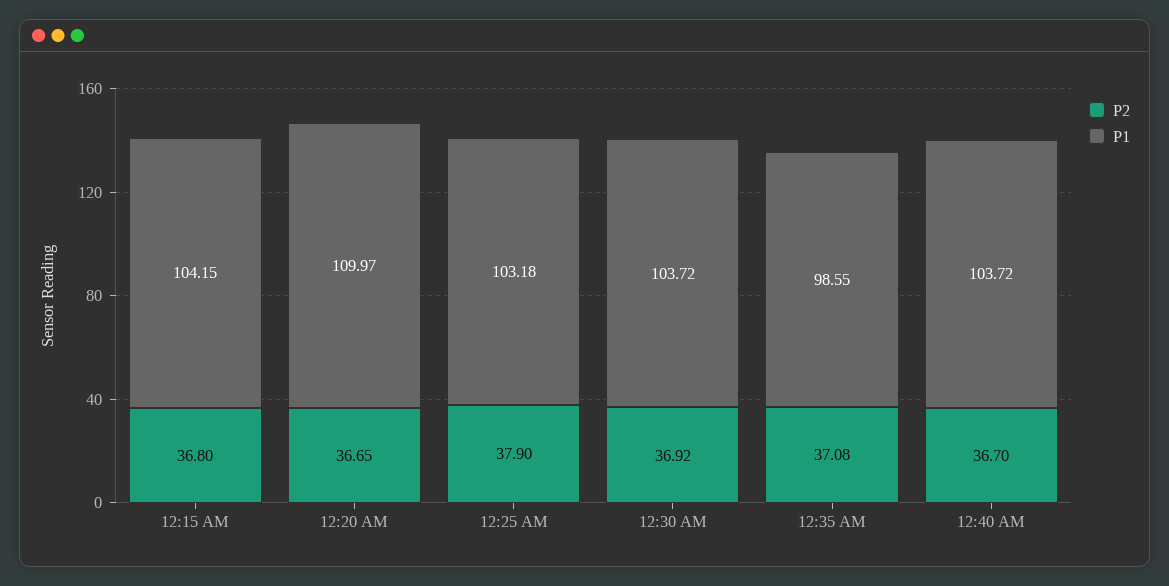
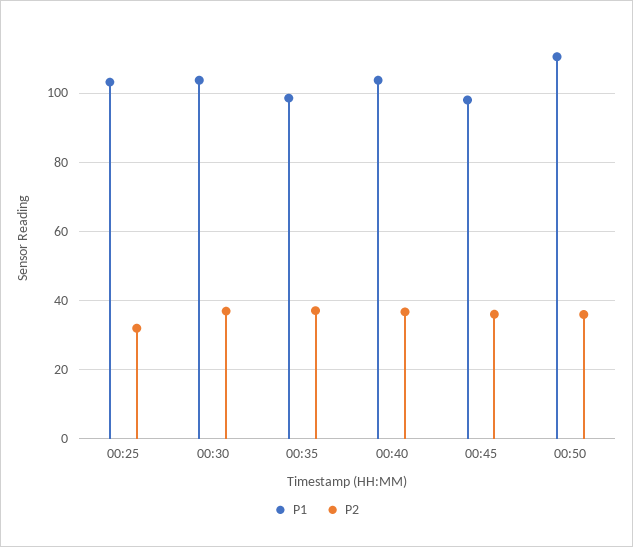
P2, 12:15 AM: 36.8 -> none
P1, 12:15 AM: 104.15 -> none
P2, 12:20 AM: 36.65 -> none
P1, 12:20 AM: 109.97 -> none
P2, 12:25 AM: 37.9 -> 32
P1, 00:45: none -> 98
P2, 00:45: none -> 36
P1, 00:50: none -> 110
P2, 00:50: none -> 36

